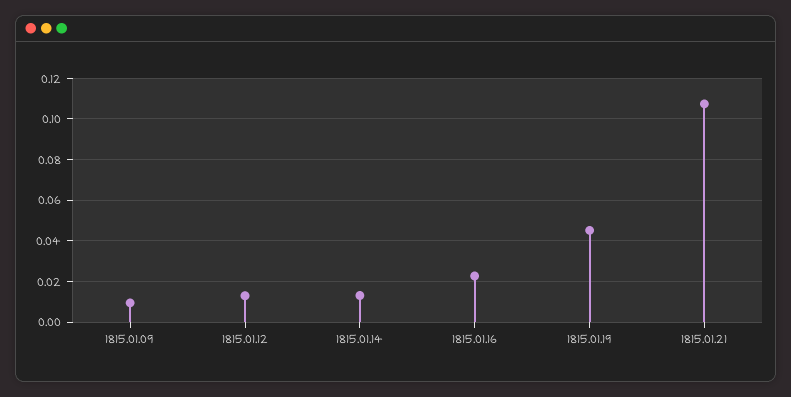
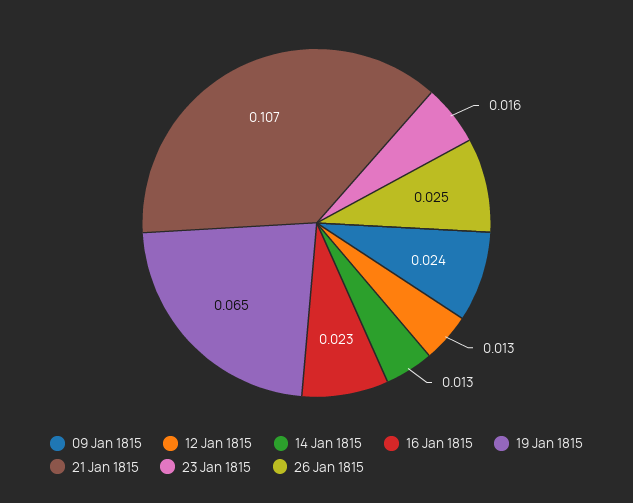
1815.01.09: 0.01 -> 0.024
1815.01.19: 0.045 -> 0.065
23 Jan 1815: none -> 0.016
26 Jan 1815: none -> 0.025

